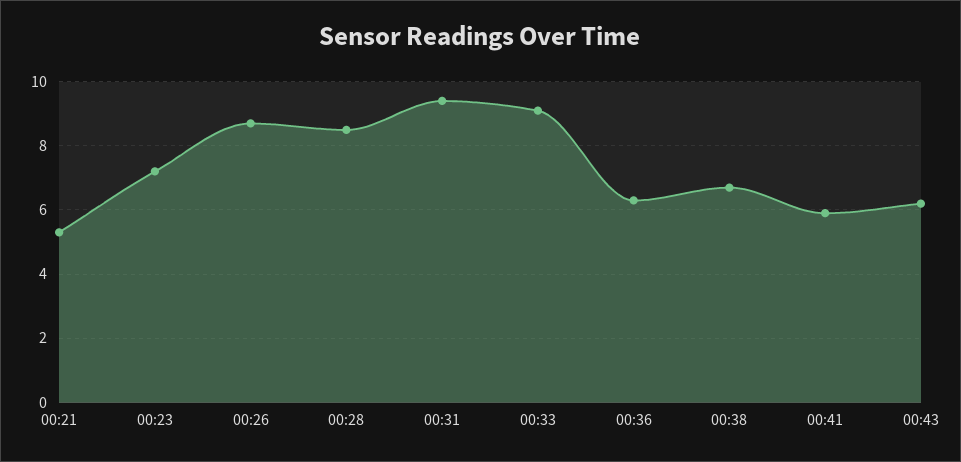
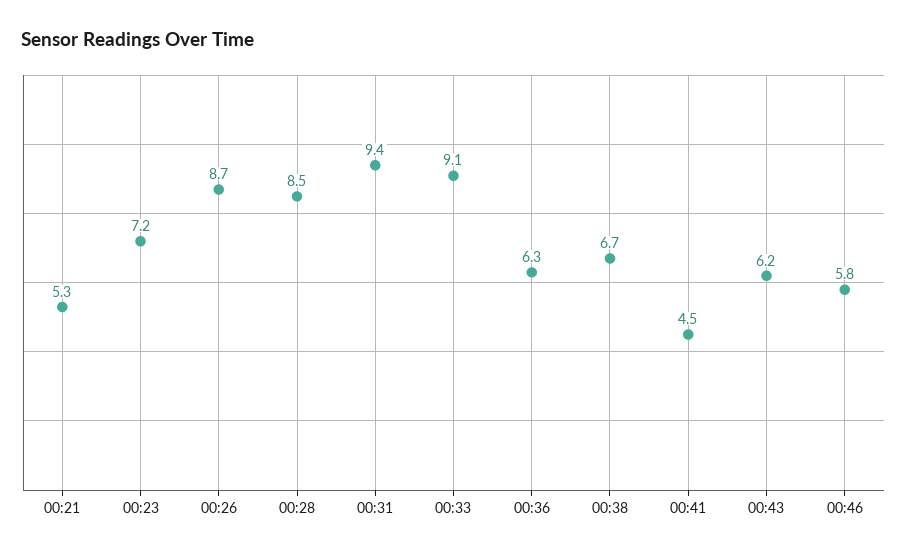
00:41: 6 -> 4.5
00:46: none -> 5.8

